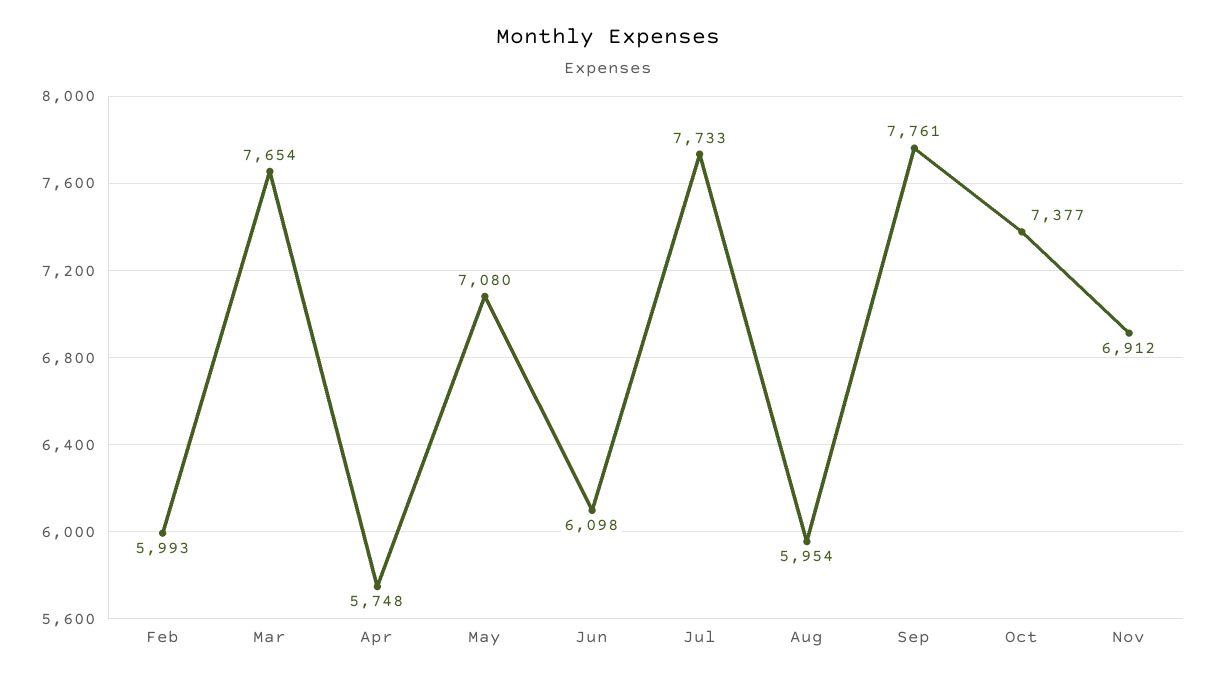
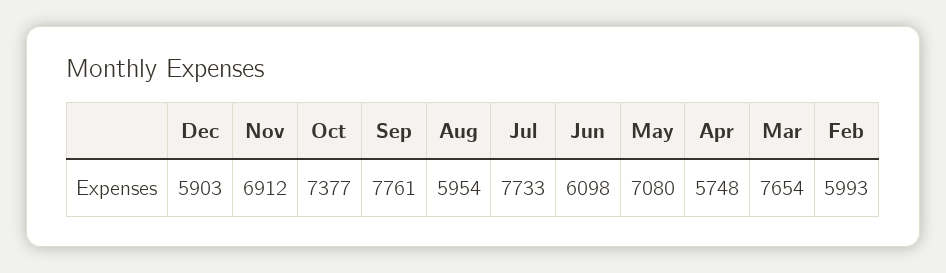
Dec: none -> 5903

